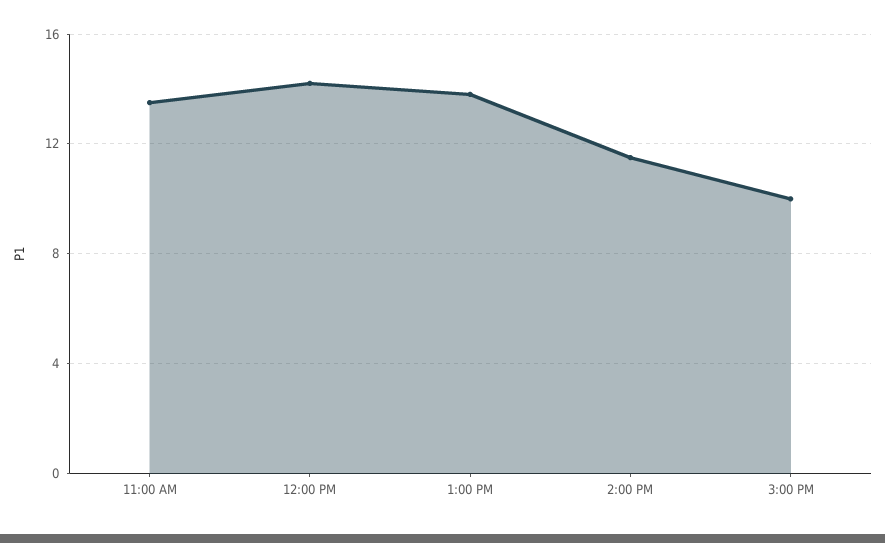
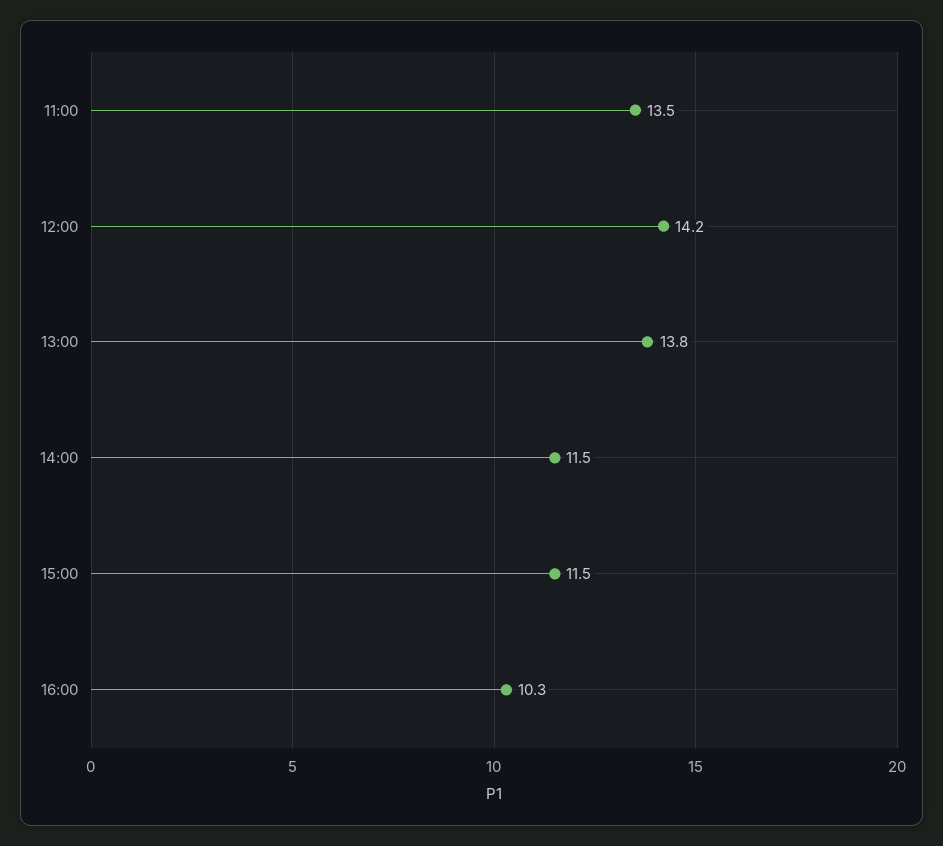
3:00 PM: 10 -> 11.5
16:00: none -> 10.3

